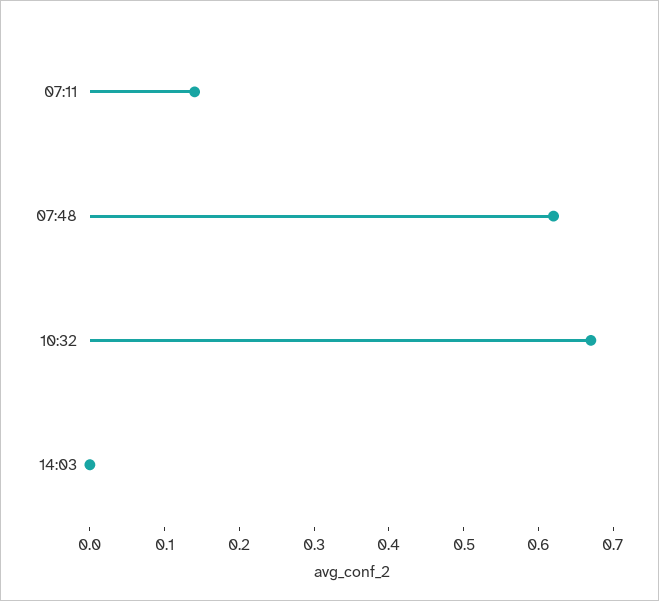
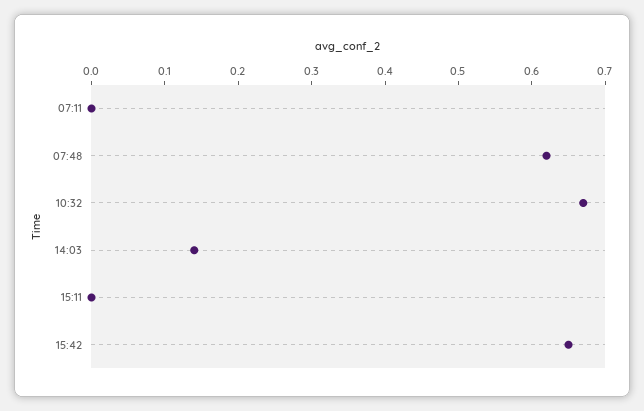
07:11: 0.15 -> 0
14:03: 0 -> 0.15
15:11: none -> 0
15:42: none -> 0.65

